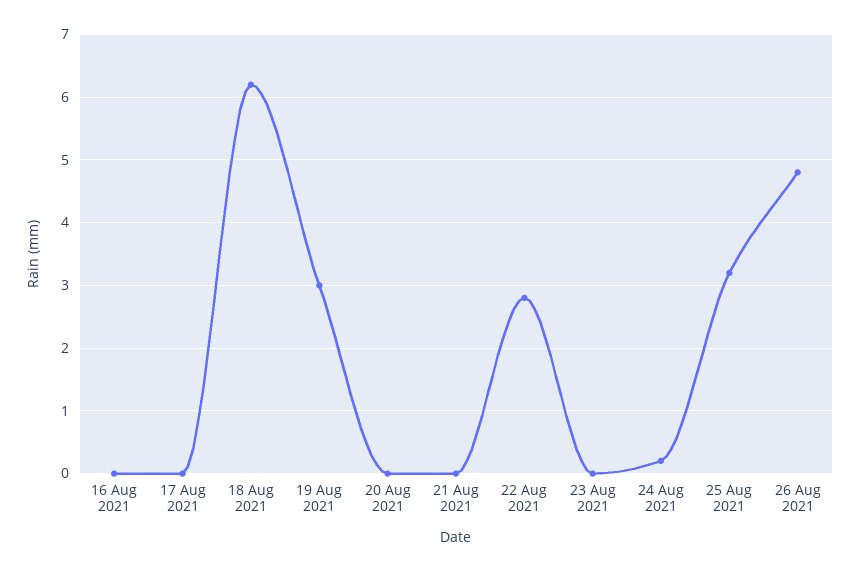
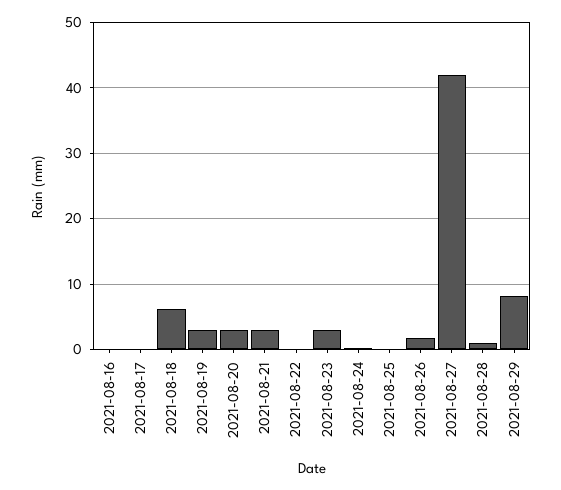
20 Aug 2021: 0 -> 3
21 Aug 2021: 0 -> 3
22 Aug 2021: 2.8 -> 0
23 Aug 2021: 0 -> 3
25 Aug 2021: 3.2 -> 0
26 Aug 2021: 4.8 -> 2
2021-08-27: none -> 42
2021-08-28: none -> 1
2021-08-29: none -> 8

